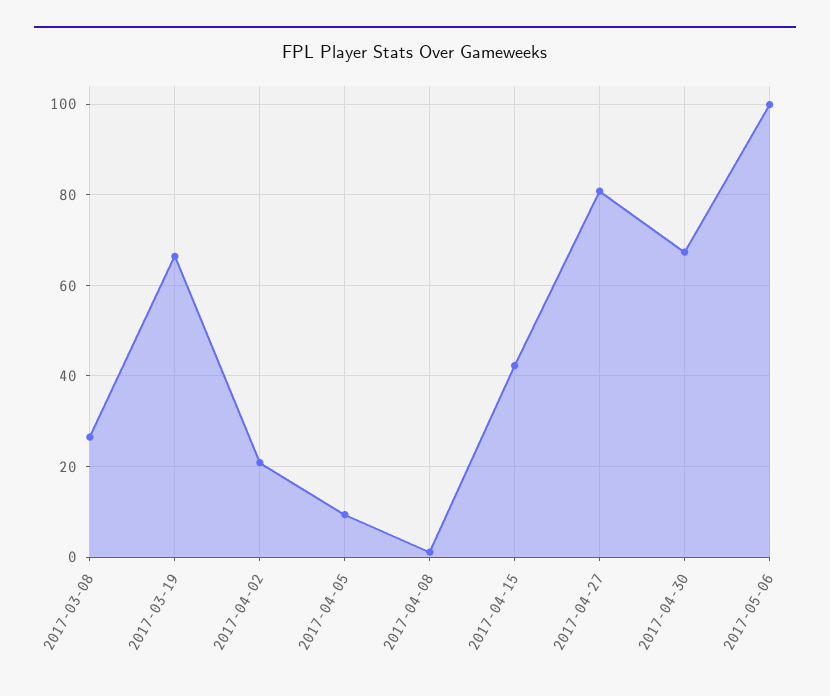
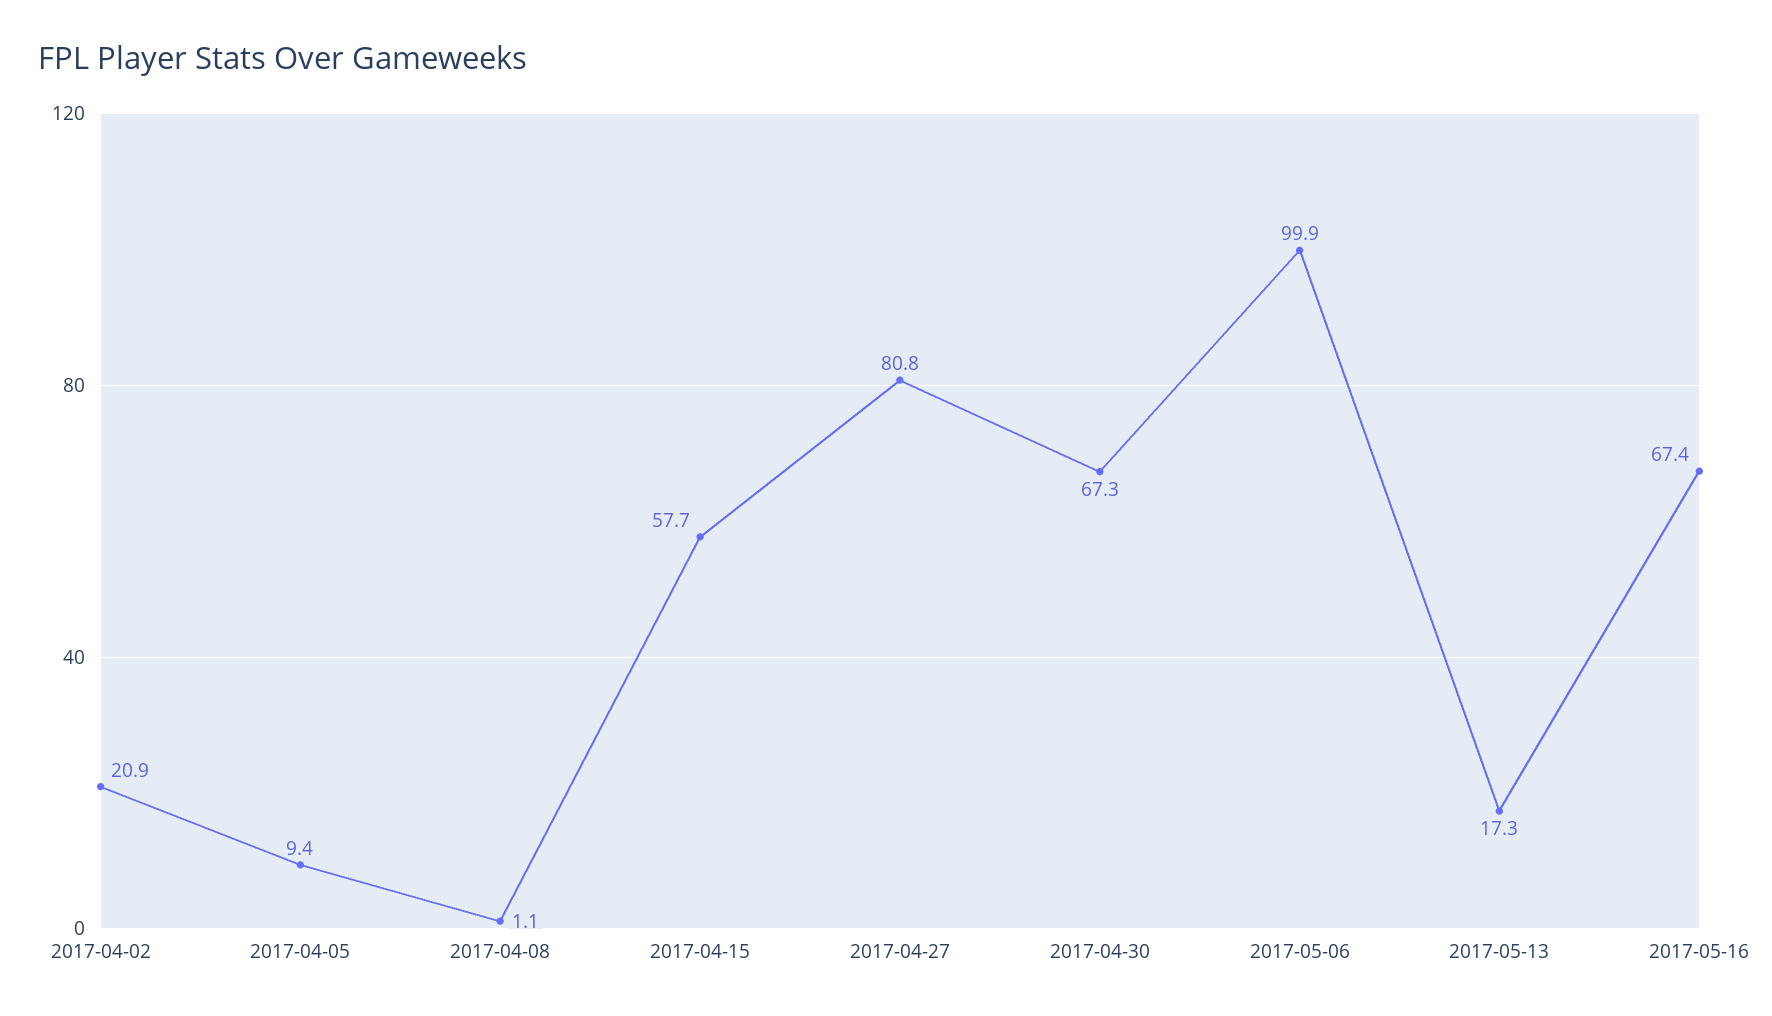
2017-03-08: 26 -> none
2017-03-19: 66 -> none
2017-04-15: 42 -> 57.7
2017-05-13: none -> 17.3
2017-05-16: none -> 67.4

